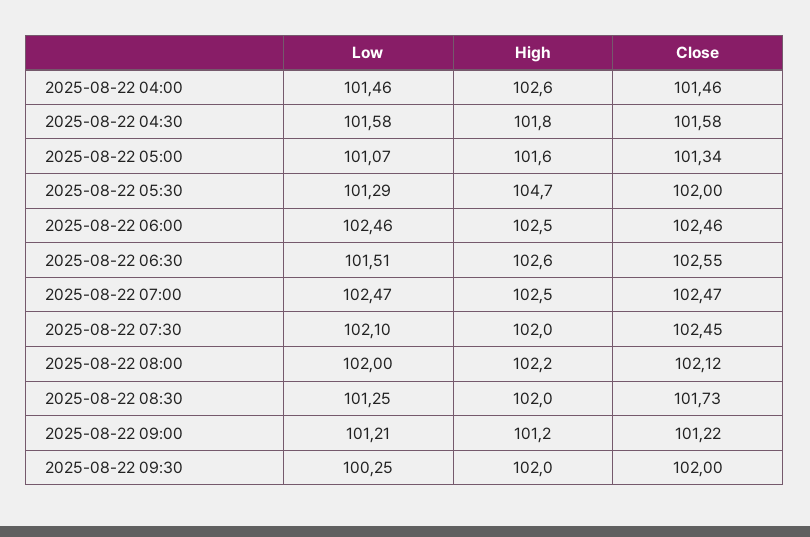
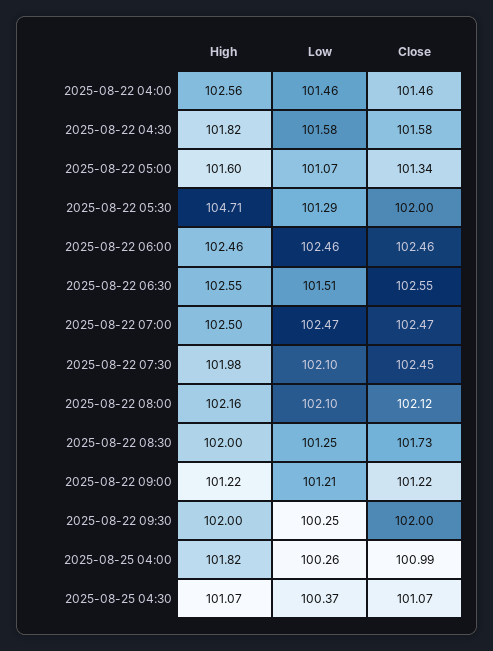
Low, 2025-08-22 08:00: 102 -> 102.1
High, 2025-08-25 04:00: none -> 101.82
Low, 2025-08-25 04:00: none -> 100.26
Close, 2025-08-25 04:00: none -> 100.99
High, 2025-08-25 04:30: none -> 101.07
Low, 2025-08-25 04:30: none -> 100.37
Close, 2025-08-25 04:30: none -> 101.07

